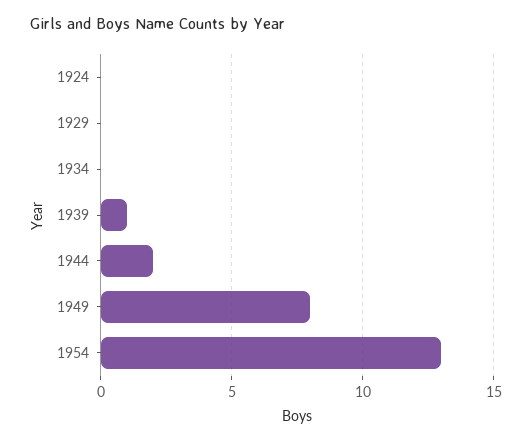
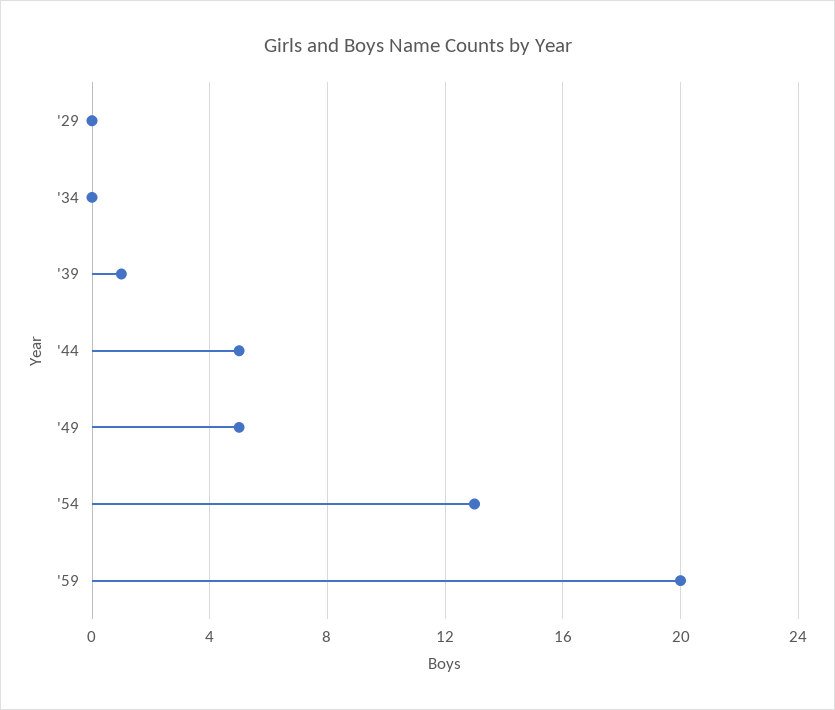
1924: 0 -> none
1944: 2 -> 5
1949: 8 -> 5
'59: none -> 20

